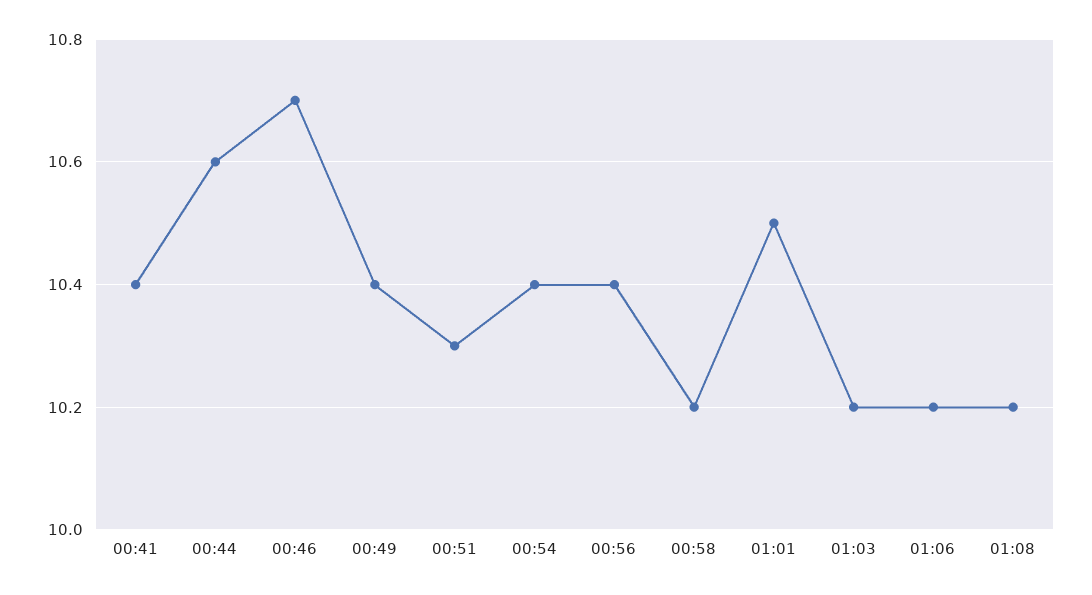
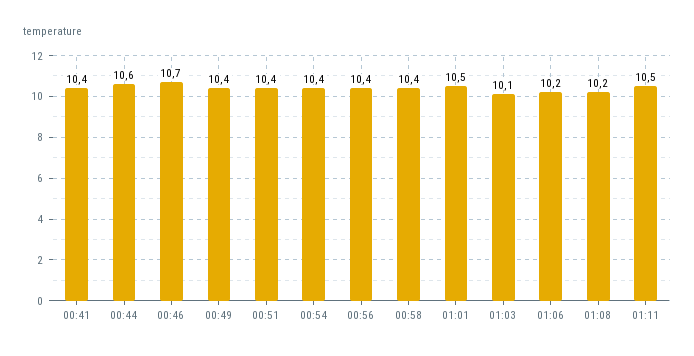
00:51: 10.3 -> 10.4
00:58: 10.2 -> 10.4
01:03: 10.2 -> 10.1
01:11: none -> 10.5

